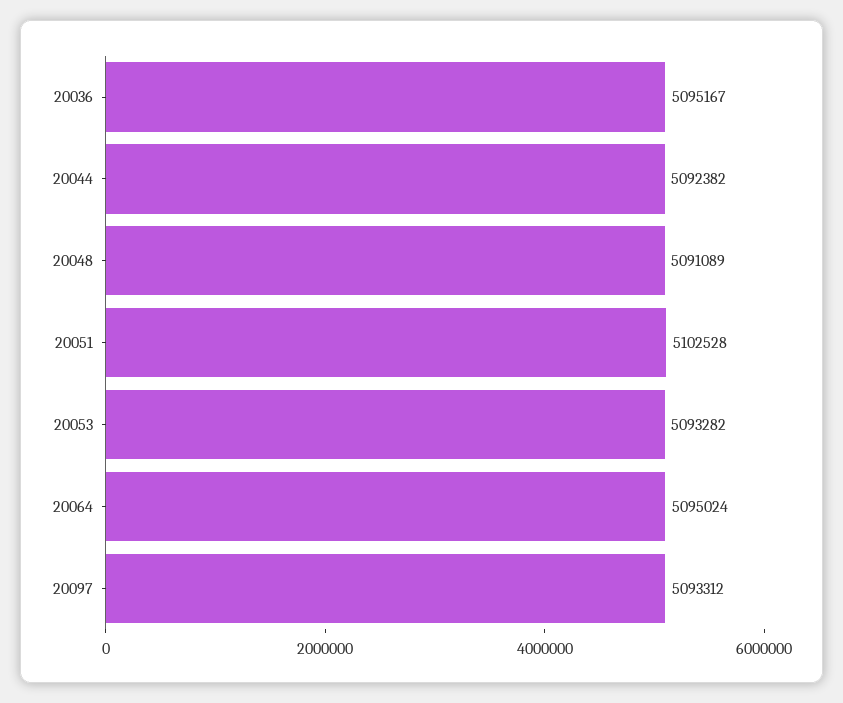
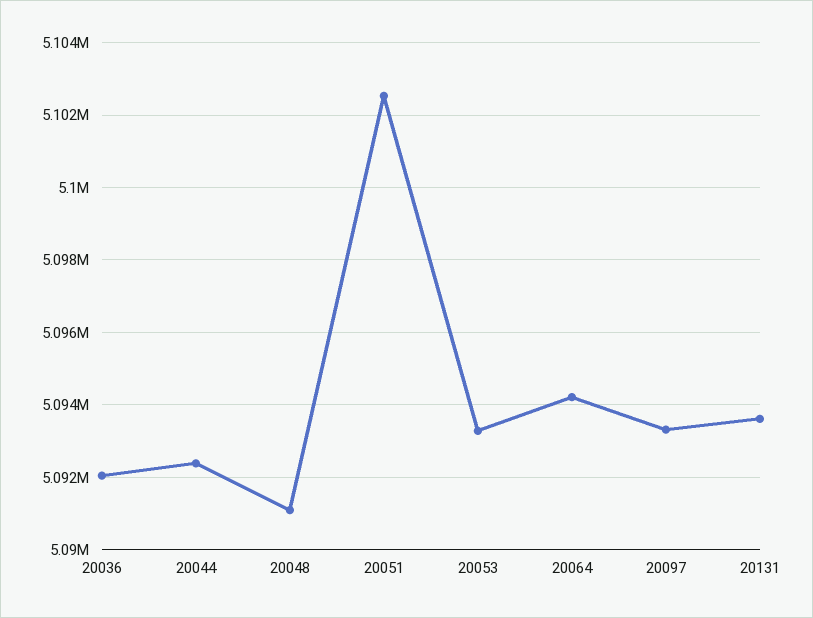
20036: 5095167 -> 5092000
20064: 5095024 -> 5094200
20131: none -> 5093600

